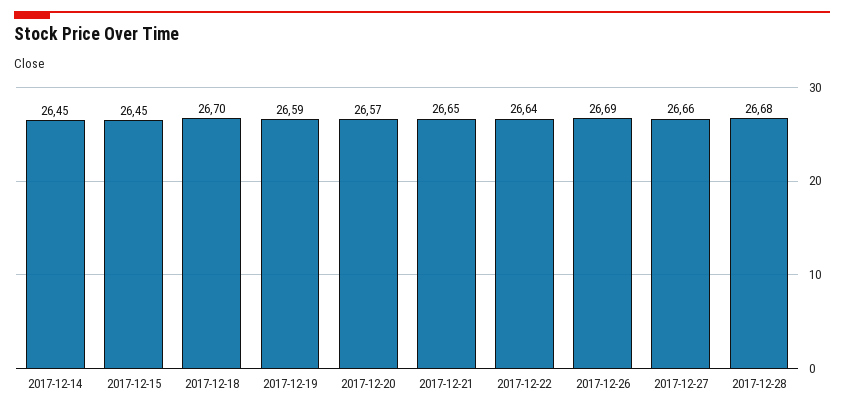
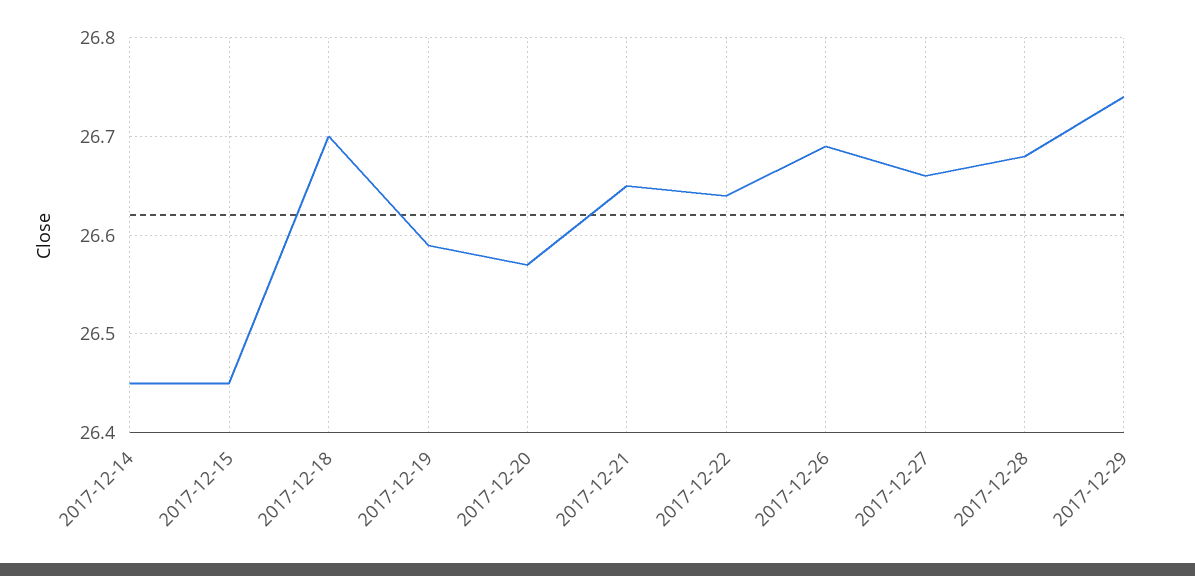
2017-12-29: none -> 26.74

